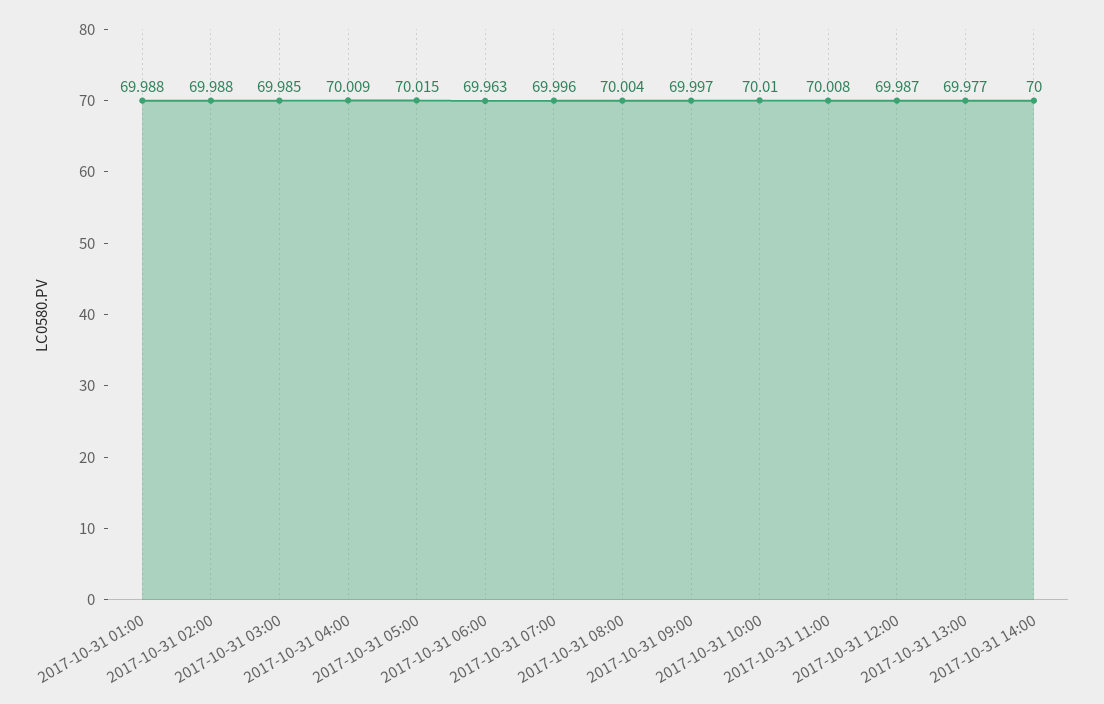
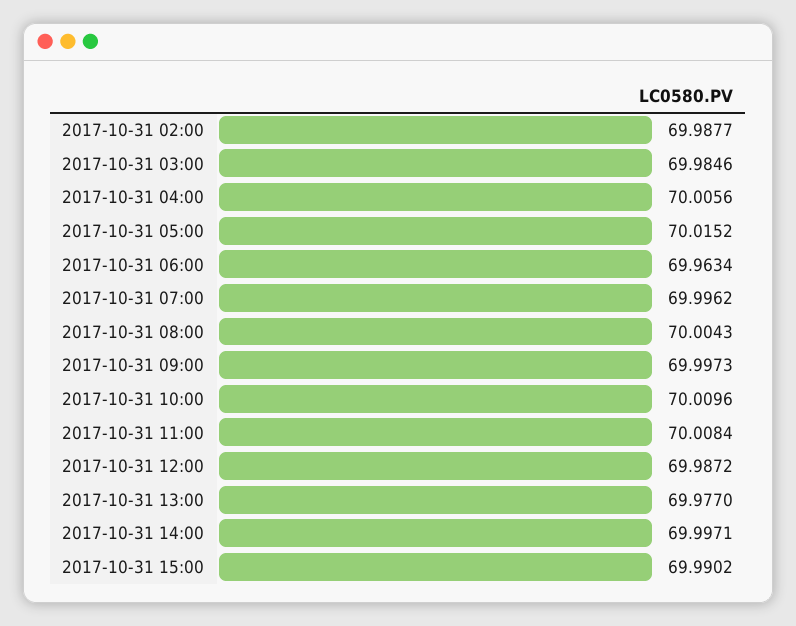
2017-10-31 01:00: 69.988 -> none
2017-10-31 04:00: 70.009 -> 70.0056
2017-10-31 14:00: 70 -> 69.9971
2017-10-31 15:00: none -> 69.9902

